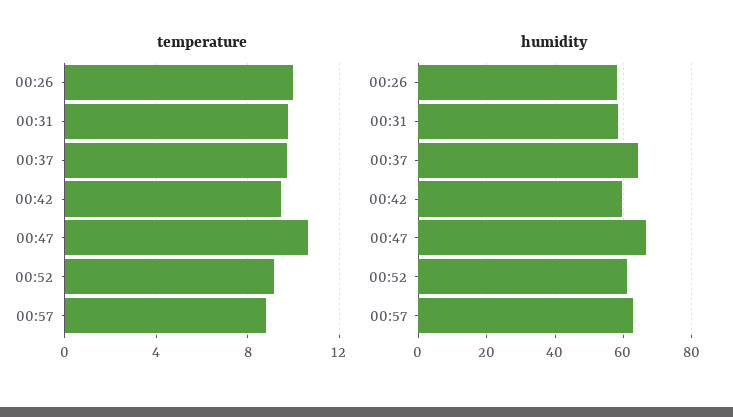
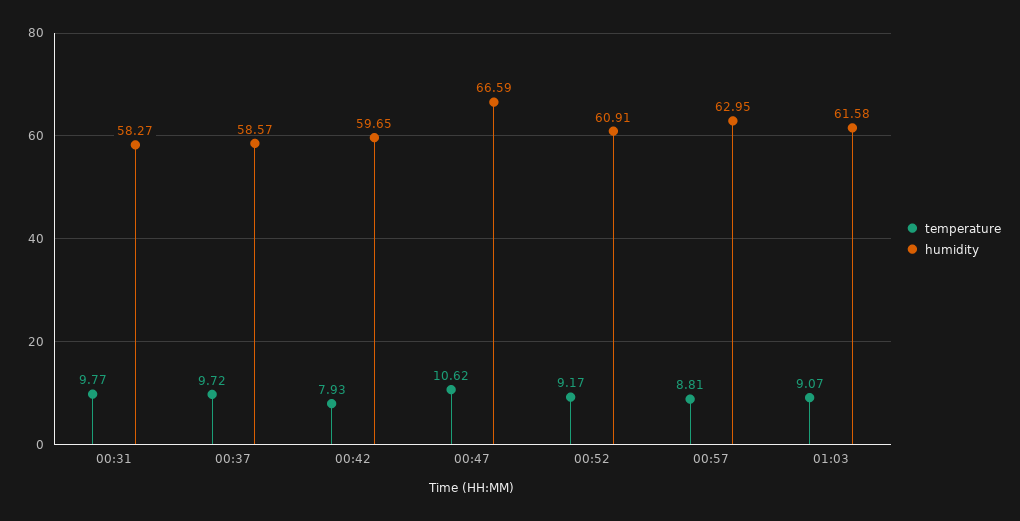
temperature, 00:26: 10 -> none
temperature, 00:42: 9.5 -> 7.93
humidity, 00:26: 58 -> none
humidity, 00:37: 64 -> 58.57
temperature, 01:03: none -> 9.07
humidity, 01:03: none -> 61.58

